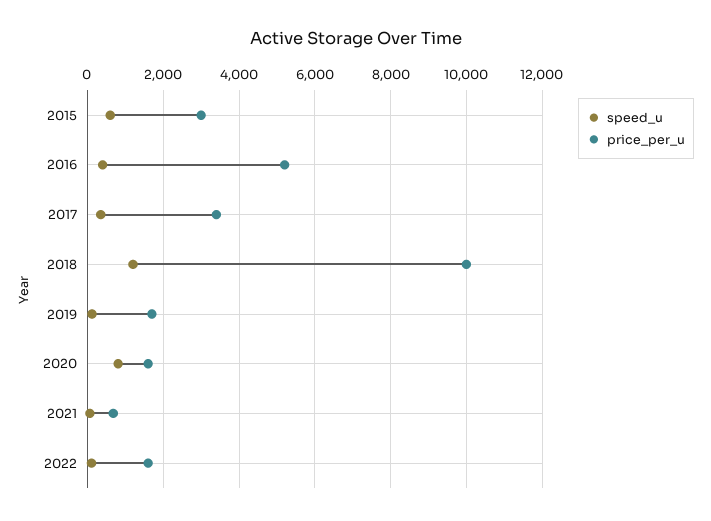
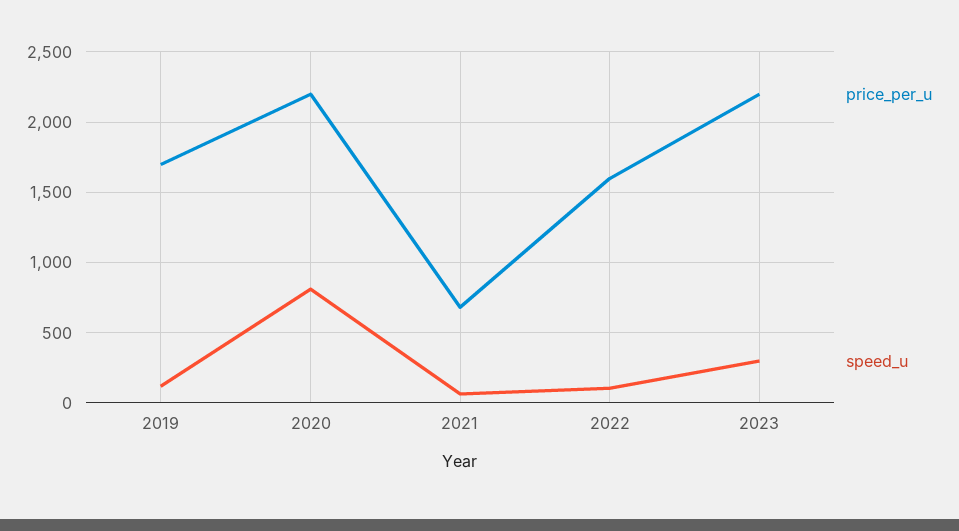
speed_u, 2015: 600 -> none
price_per_u, 2015: 3000 -> none
speed_u, 2016: 400 -> none
price_per_u, 2016: 5200 -> none
speed_u, 2017: 400 -> none
price_per_u, 2017: 3400 -> none
speed_u, 2018: 1200 -> none
price_per_u, 2018: 10000 -> none
price_per_u, 2020: 1600 -> 2200
price_per_u, 2023: none -> 2200
speed_u, 2023: none -> 300

